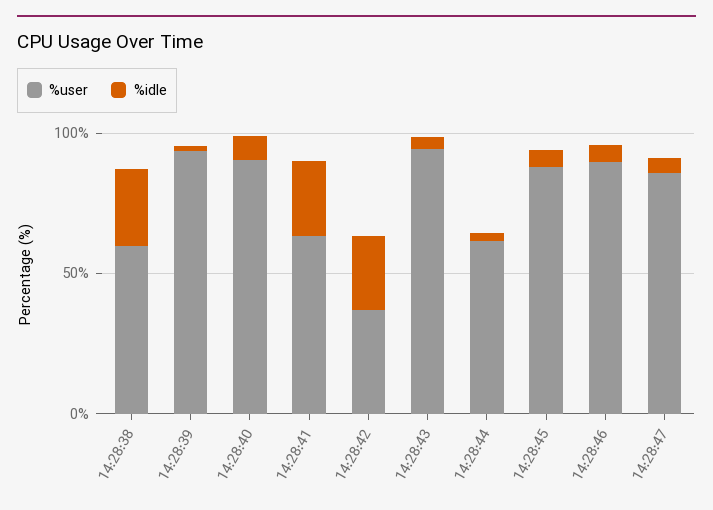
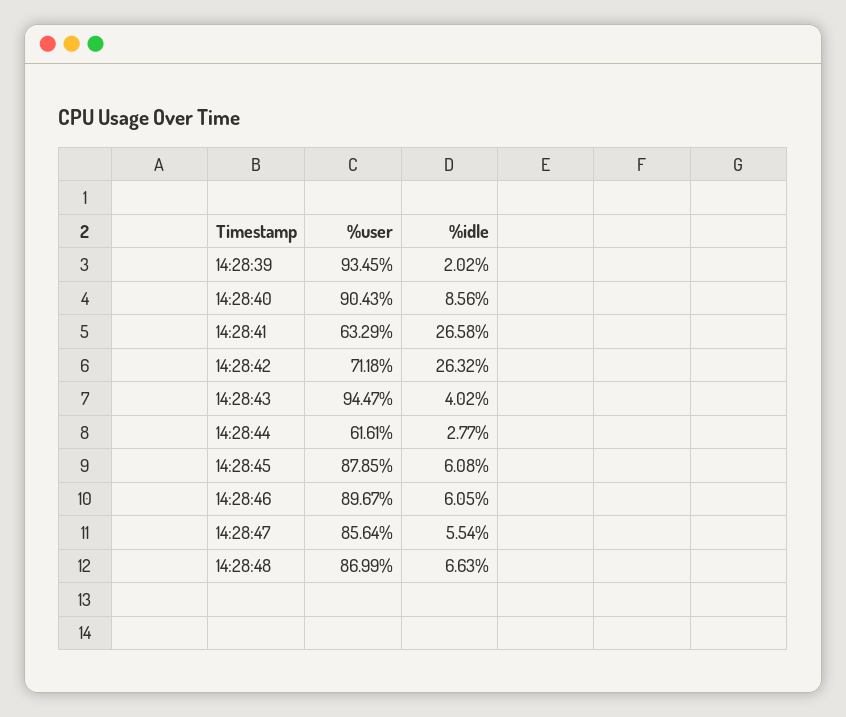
%user, 14:28:38: 60 -> none
%idle, 14:28:38: 30 -> none
%user, 14:28:42: 40 -> 71.18
%user, 14:28:48: none -> 86.99
%idle, 14:28:48: none -> 6.63

